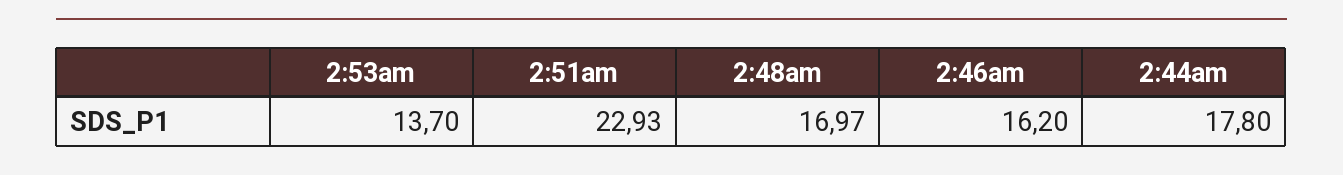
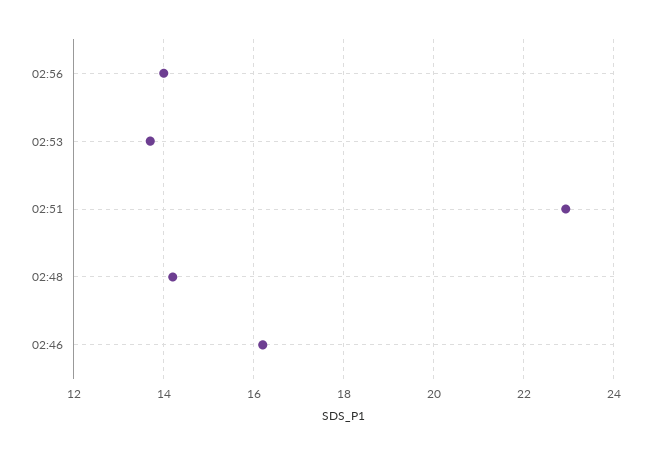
2:48am: 16.97 -> 14.2
2:44am: 17.8 -> none
02:56: none -> 14

